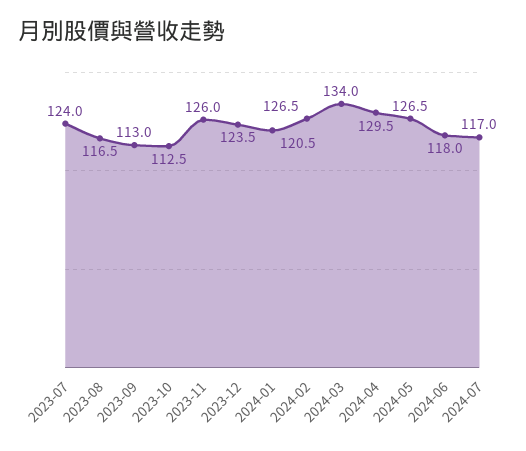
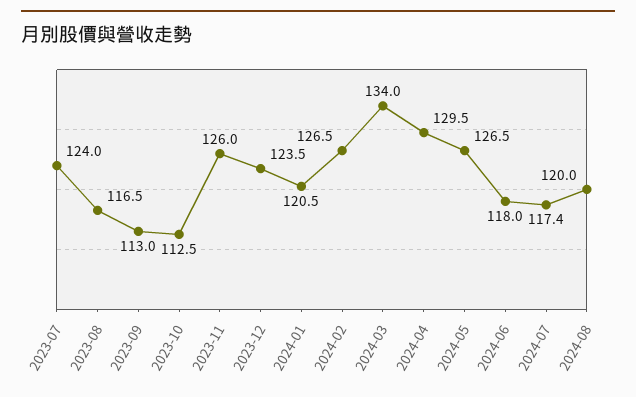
2024-07: 117 -> 117.4
2024-08: none -> 120

